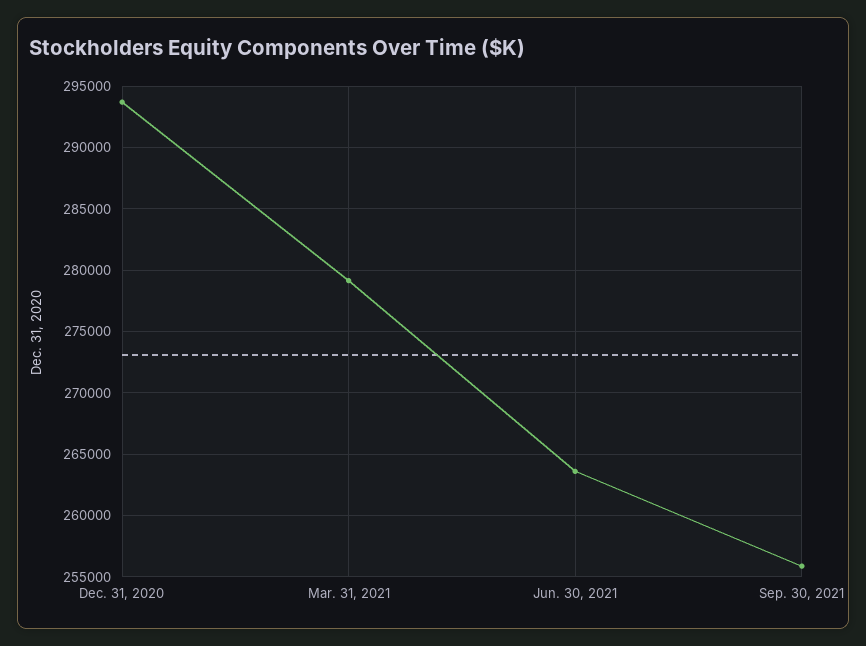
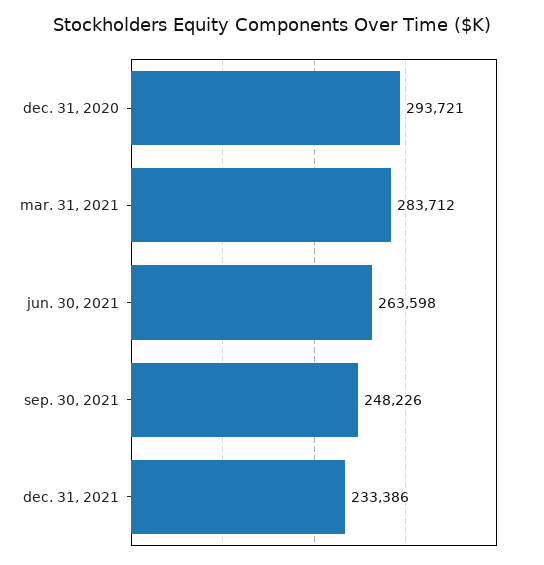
Mar. 31, 2021: 279000 -> 283712
Sep. 30, 2021: 256000 -> 248226
dec. 31, 2021: none -> 233386

